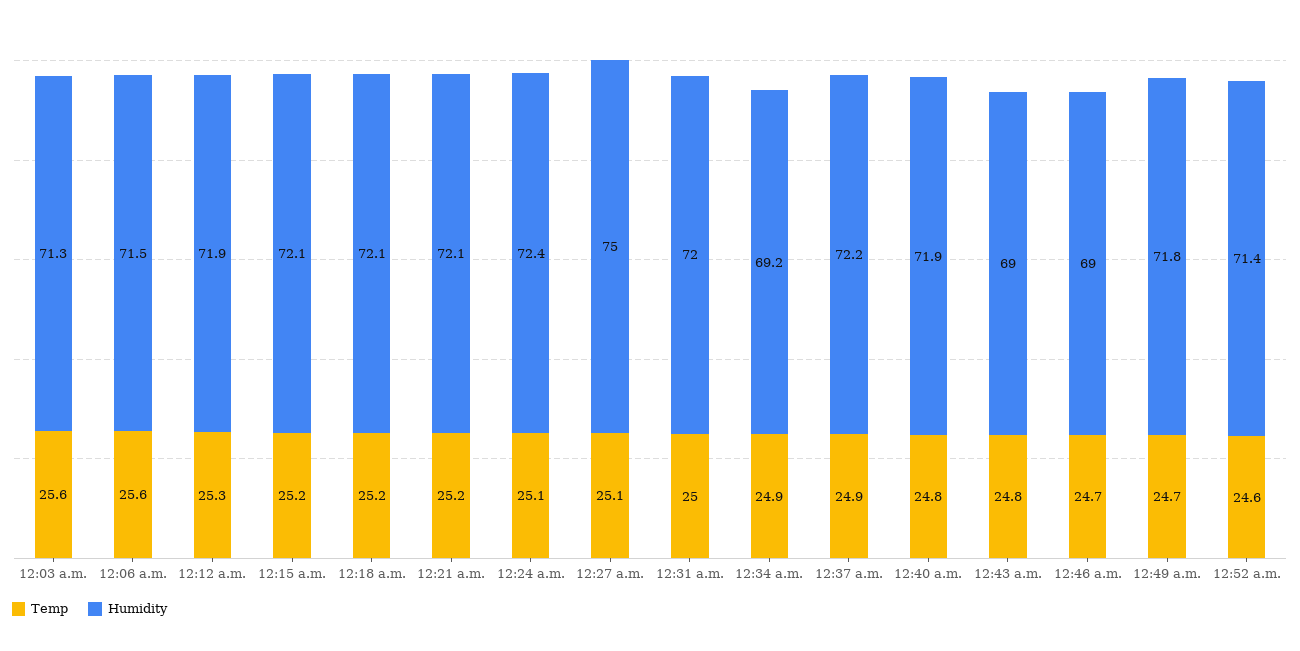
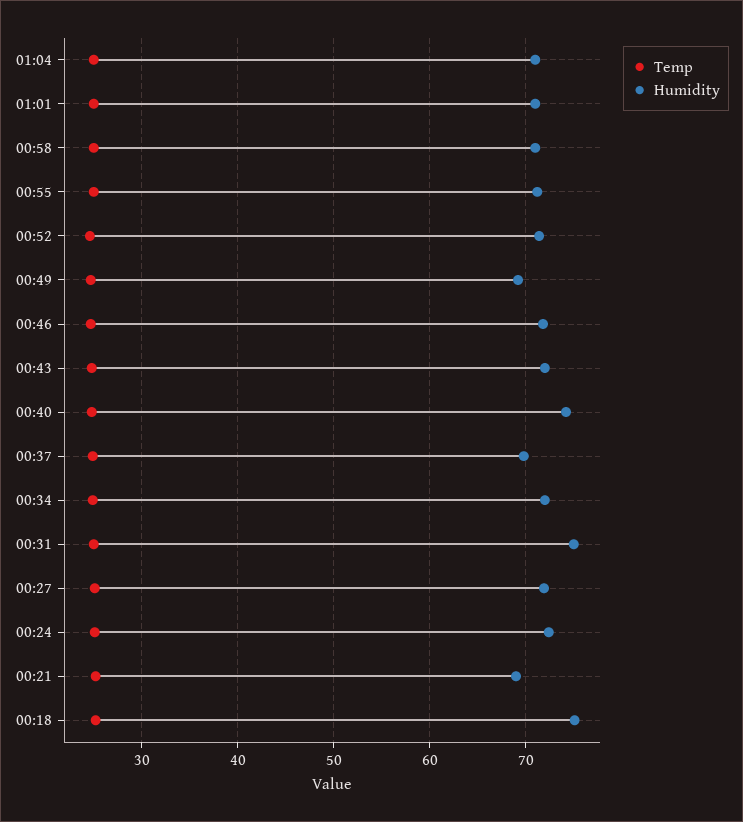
Temp, 12:03 a.m.: 25.6 -> none
Humidity, 12:03 a.m.: 71.3 -> none
Temp, 12:06 a.m.: 25.6 -> none
Humidity, 12:06 a.m.: 71.5 -> none
Temp, 12:12 a.m.: 25.3 -> none
Humidity, 12:12 a.m.: 71.9 -> none
Temp, 12:15 a.m.: 25.2 -> none
Humidity, 12:15 a.m.: 72.1 -> none
Humidity, 12:18 a.m.: 72.1 -> 75
Humidity, 12:21 a.m.: 72.1 -> 69
Humidity, 12:27 a.m.: 75 -> 72
Humidity, 12:31 a.m.: 72 -> 75
Humidity, 12:34 a.m.: 69.2 -> 72
Humidity, 12:37 a.m.: 72.2 -> 70
Humidity, 12:40 a.m.: 71.9 -> 74
Humidity, 12:43 a.m.: 69 -> 72
Humidity, 12:46 a.m.: 69 -> 72
Humidity, 12:49 a.m.: 71.8 -> 69
Temp, 01:04: none -> 25
Humidity, 01:04: none -> 71
Temp, 01:01: none -> 25
Humidity, 01:01: none -> 71
Temp, 00:58: none -> 25
Humidity, 00:58: none -> 71
Temp, 00:55: none -> 25
Humidity, 00:55: none -> 71

